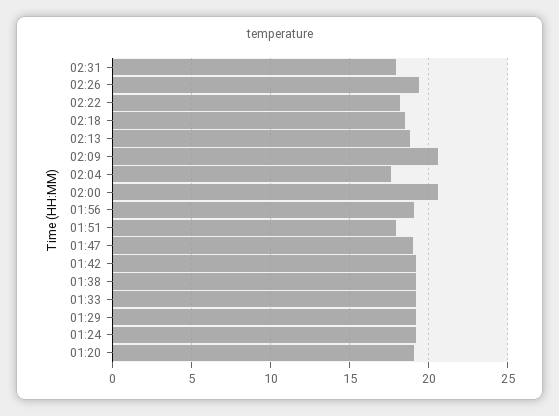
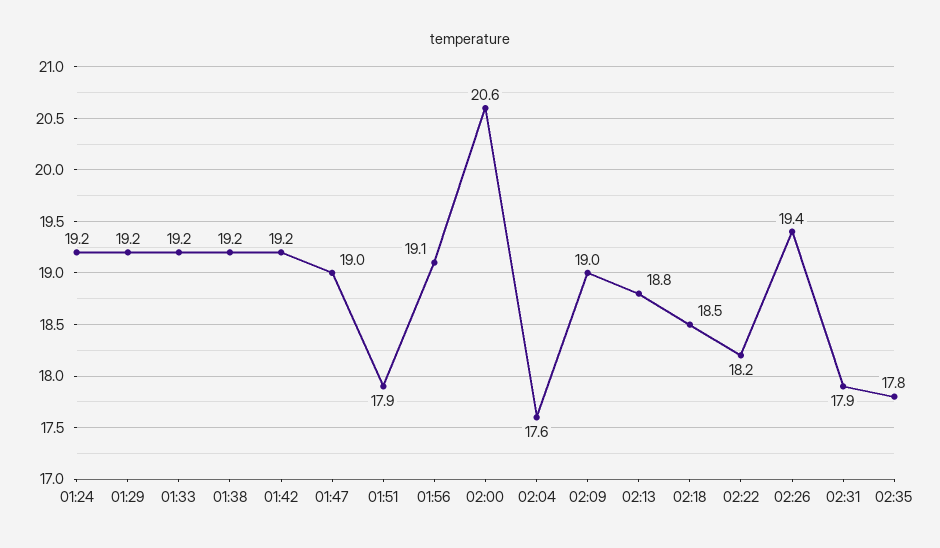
02:09: 20.5 -> 19
01:20: 19 -> none
02:35: none -> 17.8

